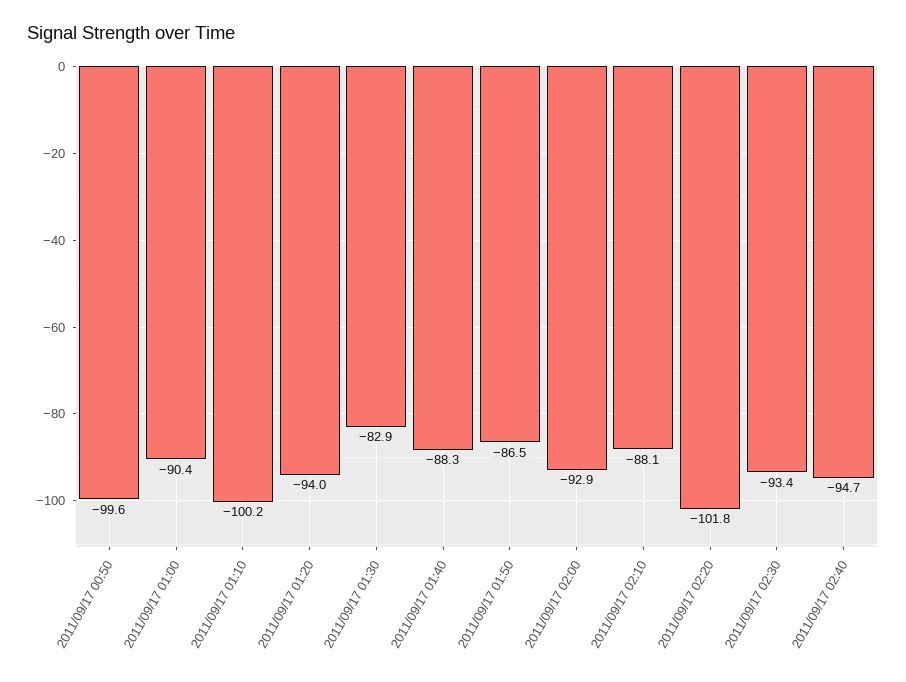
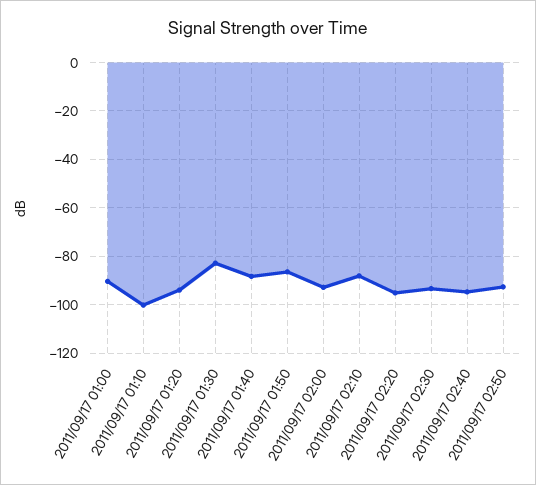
2011/09/17 00:50: -99.6 -> none
2011/09/17 02:20: -101.8 -> -95
2011/09/17 02:50: none -> -92.5

